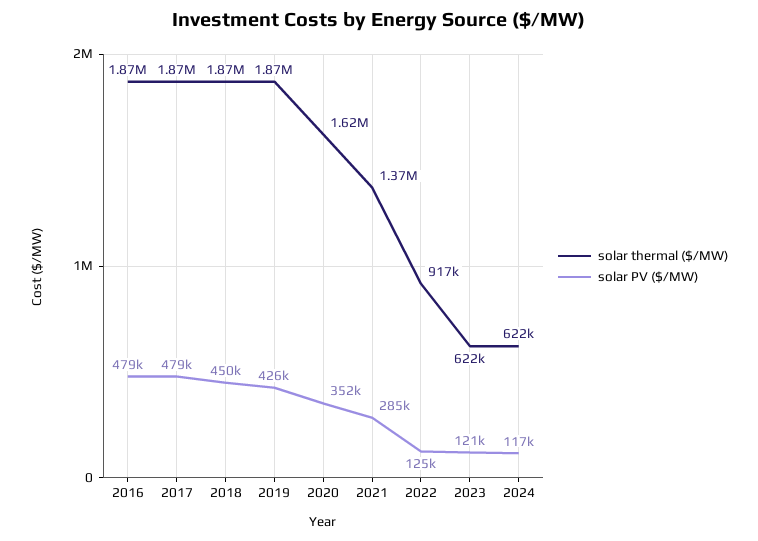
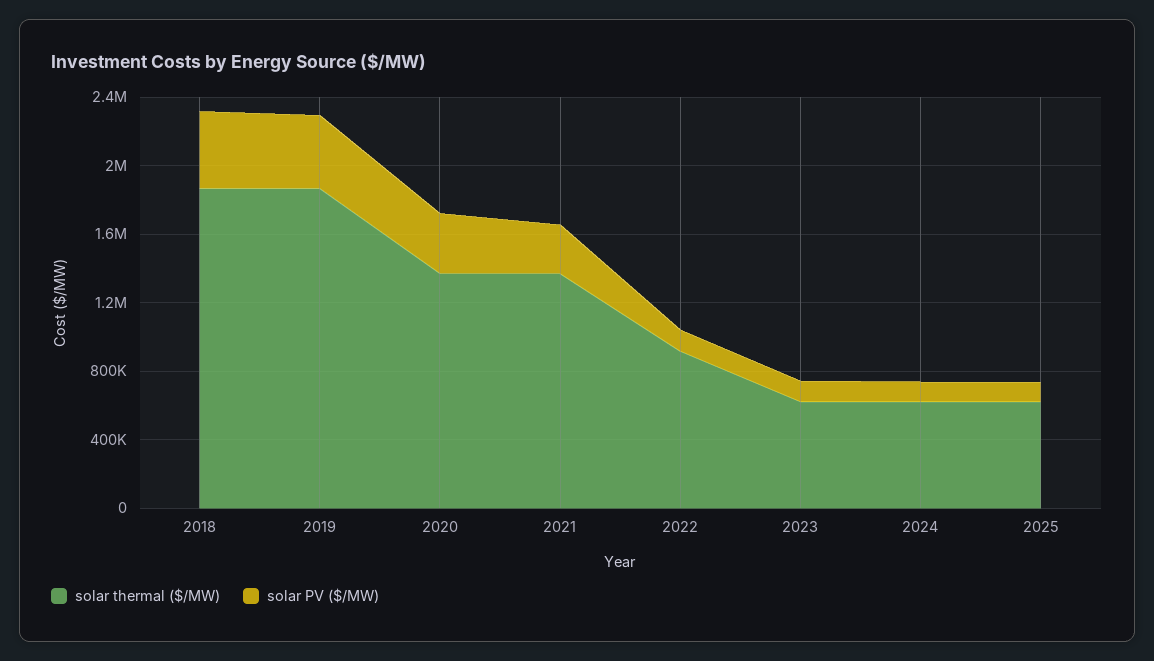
solar thermal ($/MW), 2016: 1870000 -> none
solar PV ($/MW), 2016: 479000 -> none
solar thermal ($/MW), 2017: 1870000 -> none
solar PV ($/MW), 2017: 479000 -> none
solar thermal ($/MW), 2020: 1620000 -> 1400000
solar thermal ($/MW), 2025: none -> 600000
solar PV ($/MW), 2025: none -> 100000

